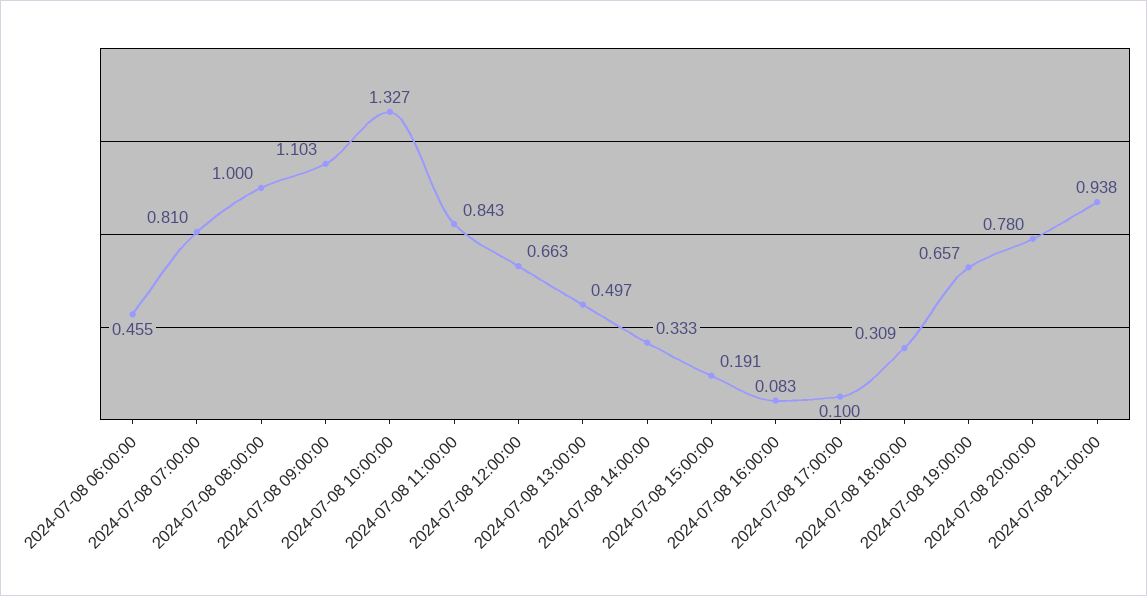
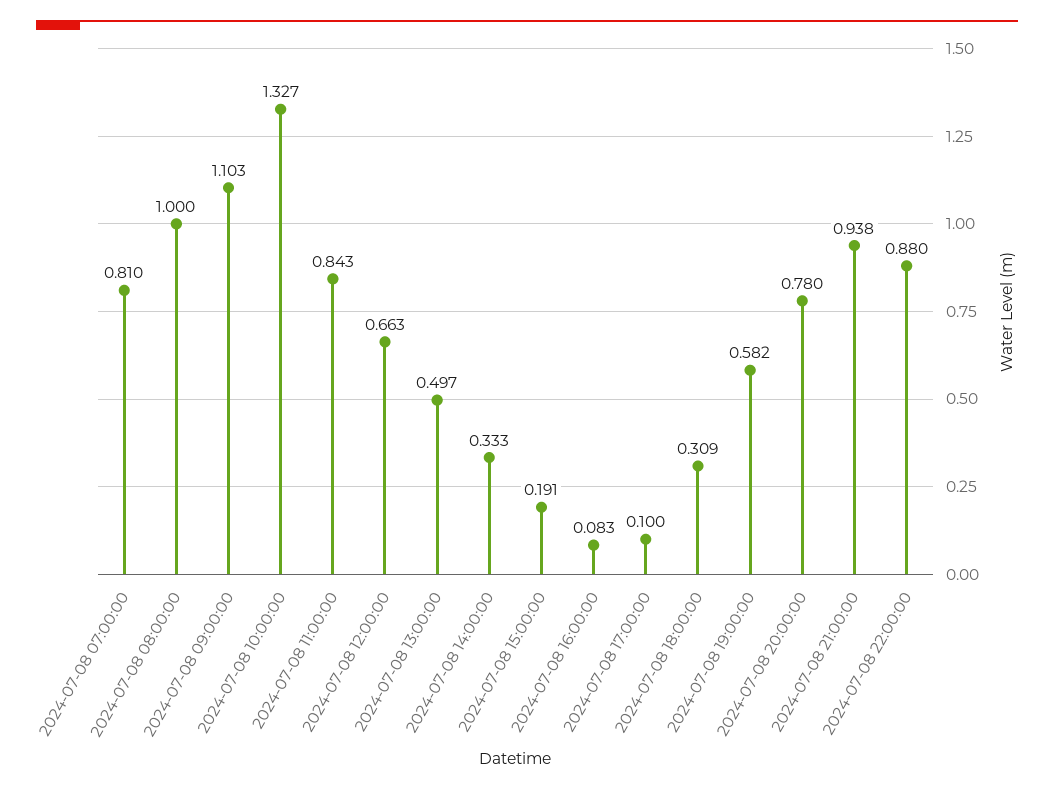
2024-07-08 06:00:00: 0.455 -> none
2024-07-08 19:00:00: 0.657 -> 0.582
2024-07-08 22:00:00: none -> 0.88

